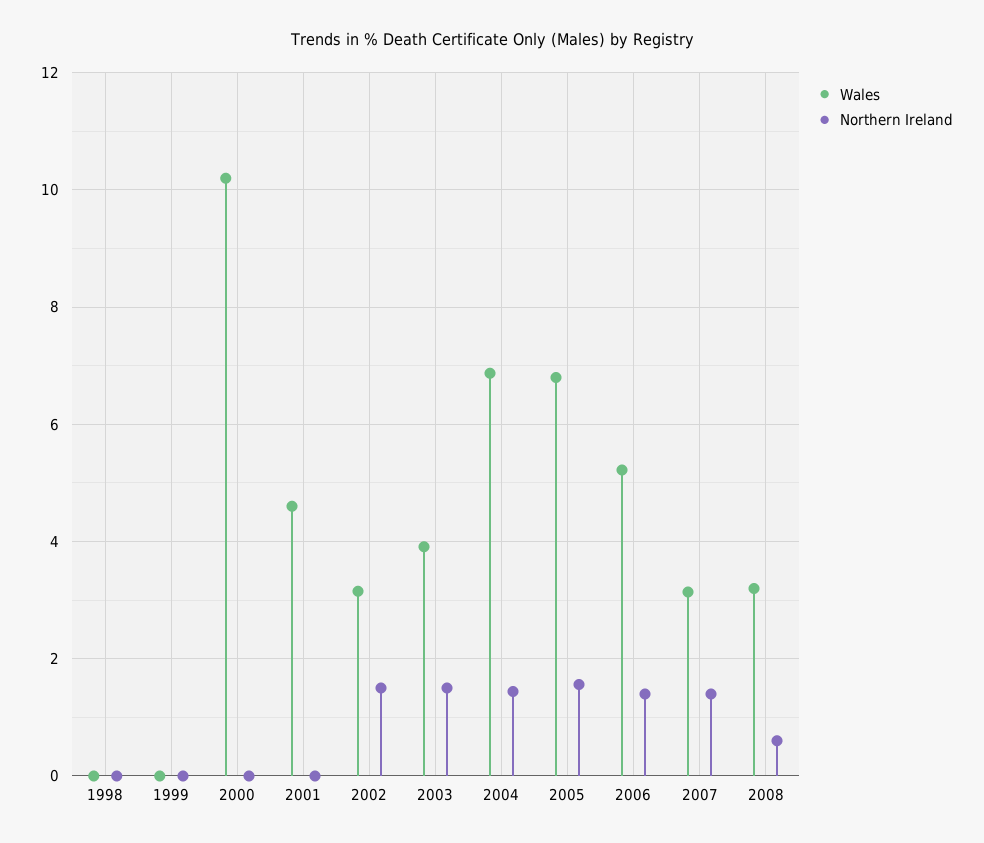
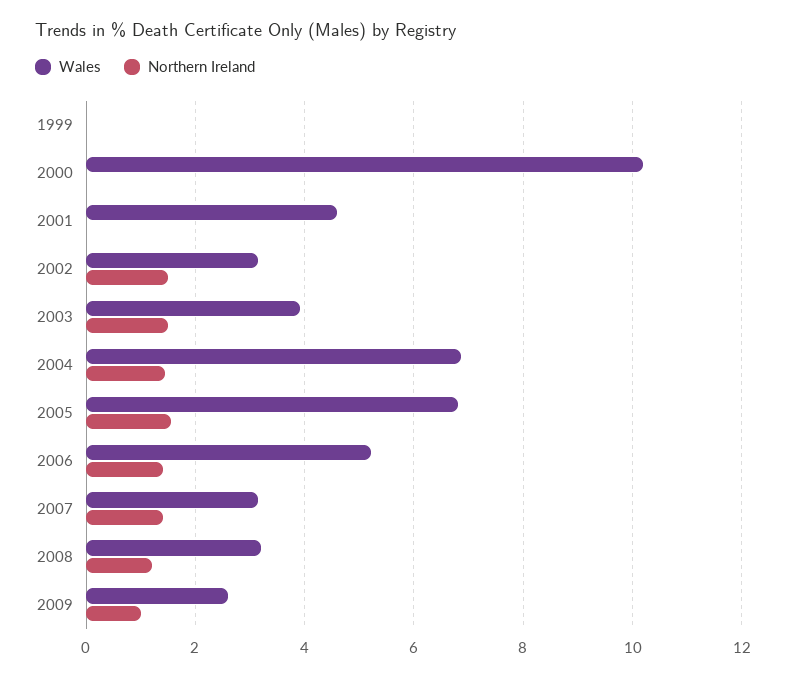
Wales, 1998: 0 -> none
Northern Ireland, 1998: 0 -> none
Northern Ireland, 2008: 0.6 -> 1.2
Wales, 2009: none -> 2.6
Northern Ireland, 2009: none -> 1

